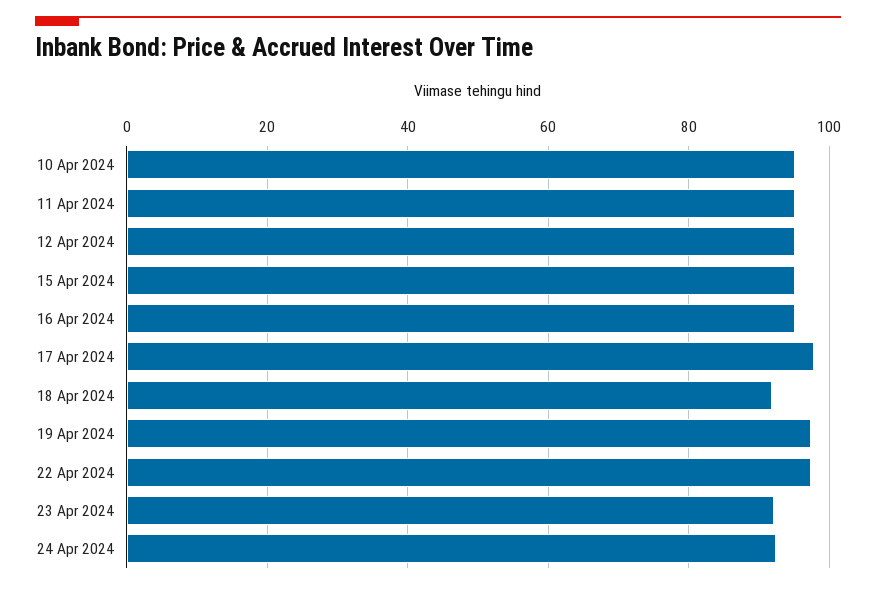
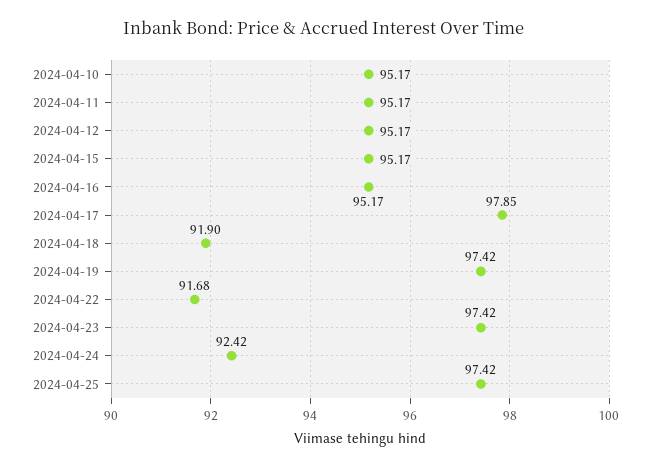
22 Apr 2024: 98 -> 91.68
23 Apr 2024: 92 -> 97.42
2024-04-25: none -> 97.42

